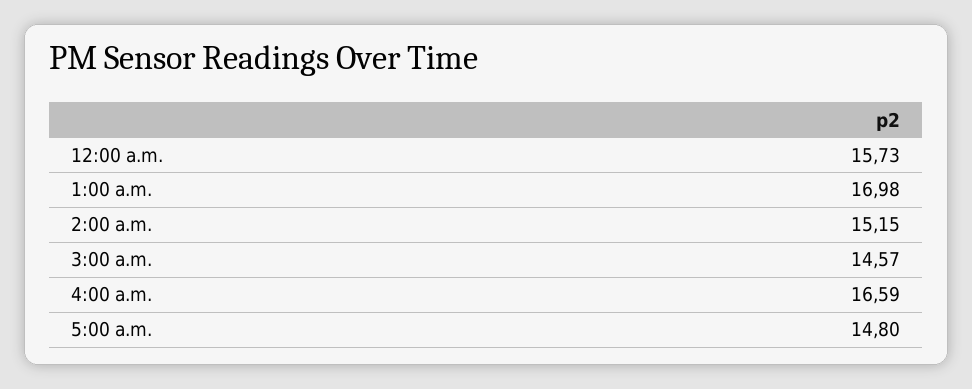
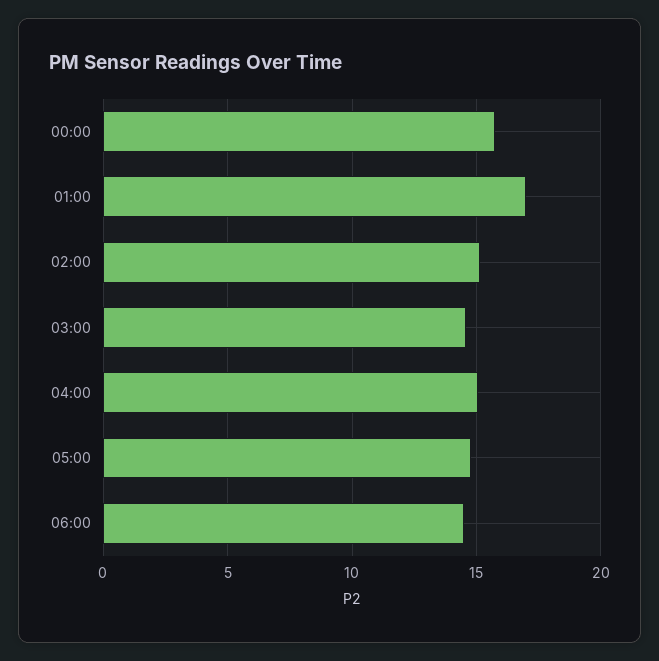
4:00 a.m.: 16.59 -> 15
06:00: none -> 14.5

